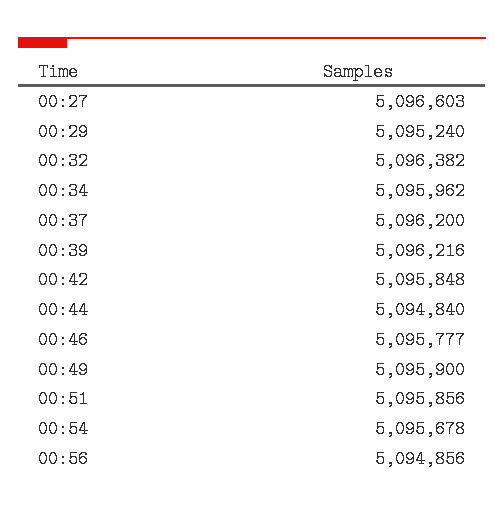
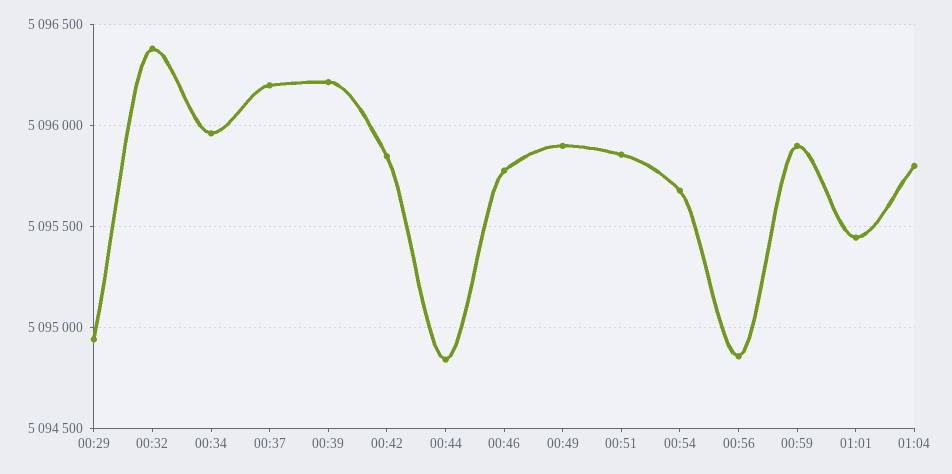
00:27: 5096603 -> none
00:29: 5095240 -> 5094950
00:59: none -> 5095900
01:01: none -> 5095450
01:04: none -> 5095800

